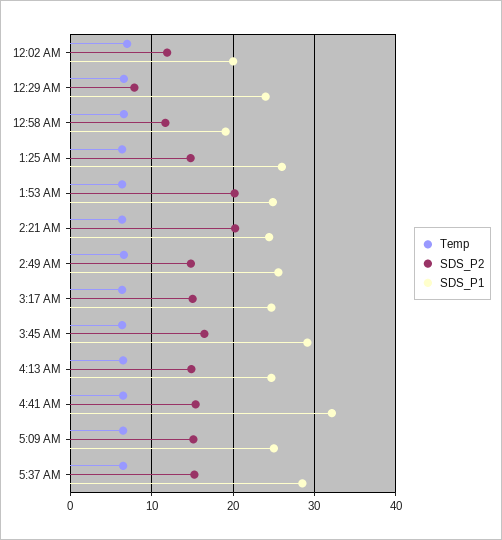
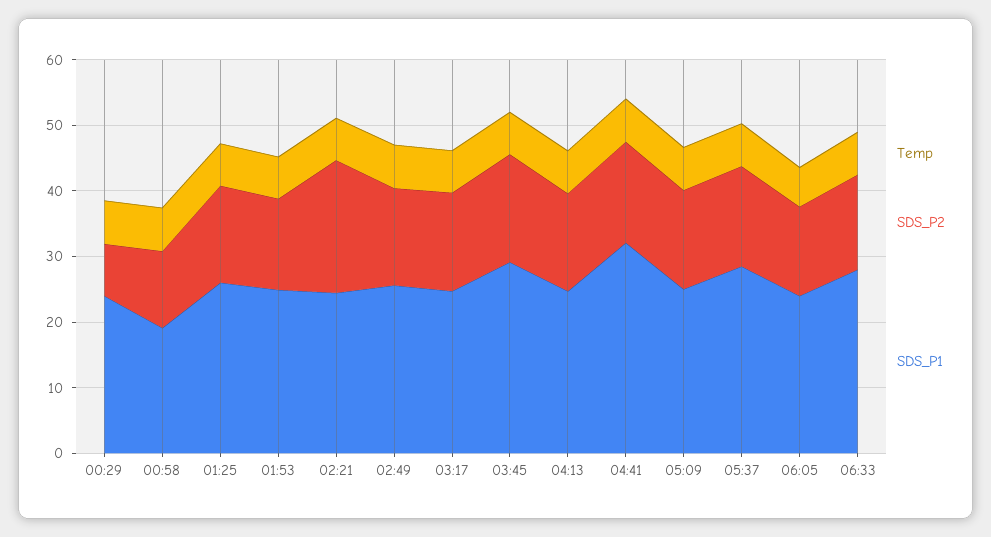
Temp, 12:02 AM: 7 -> none
SDS_P2, 12:02 AM: 12 -> none
SDS_P1, 12:02 AM: 20 -> none
SDS_P2, 1:53 AM: 20 -> 14
Temp, 06:05: none -> 6
SDS_P2, 06:05: none -> 14
SDS_P1, 06:05: none -> 24
Temp, 06:33: none -> 6
SDS_P2, 06:33: none -> 14
SDS_P1, 06:33: none -> 28

